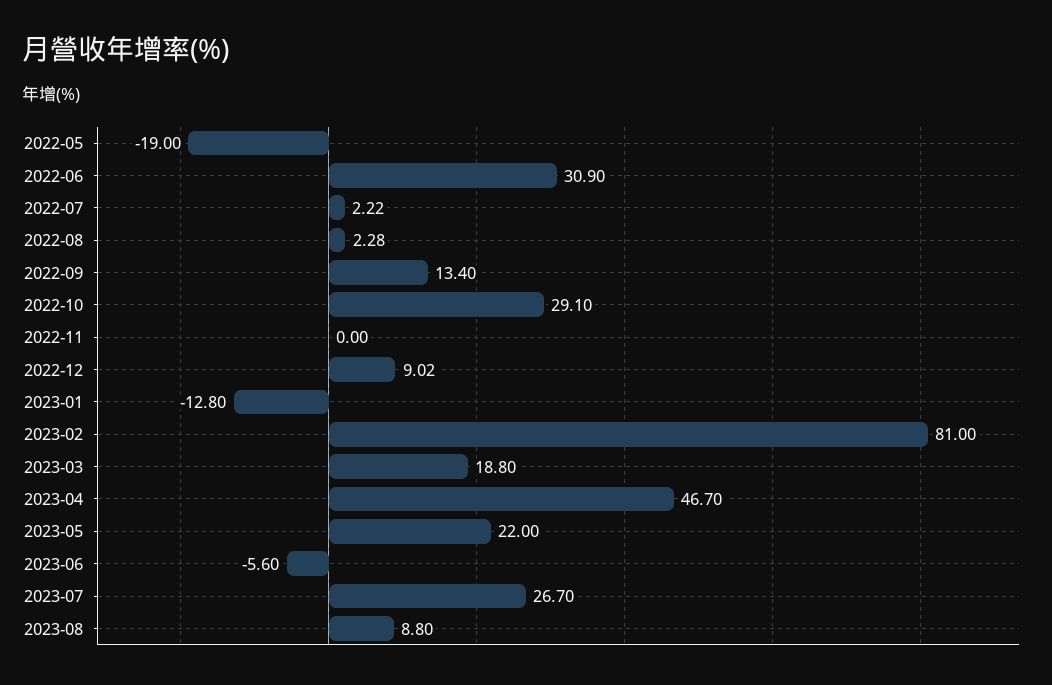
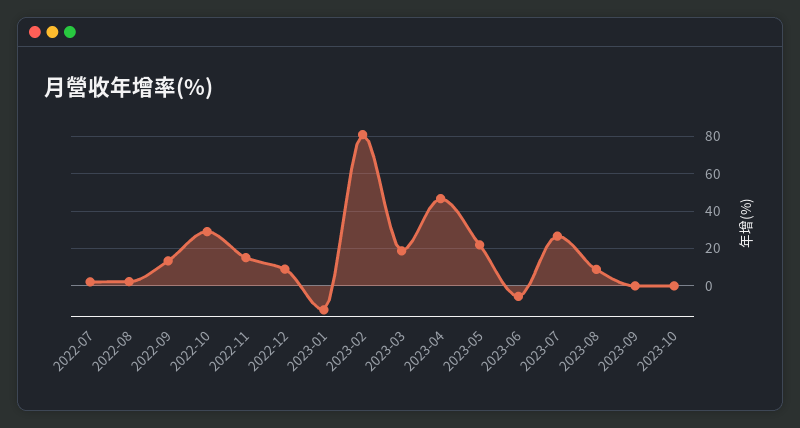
2022-05: -19 -> none
2022-06: 30.9 -> none
2022-11: 0 -> 15
2023-09: none -> 0
2023-10: none -> 0

